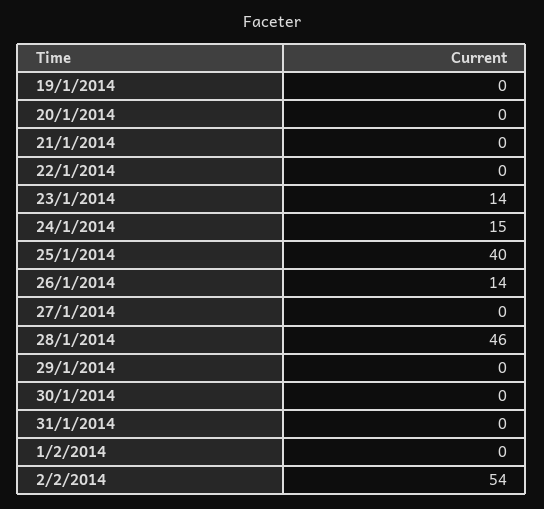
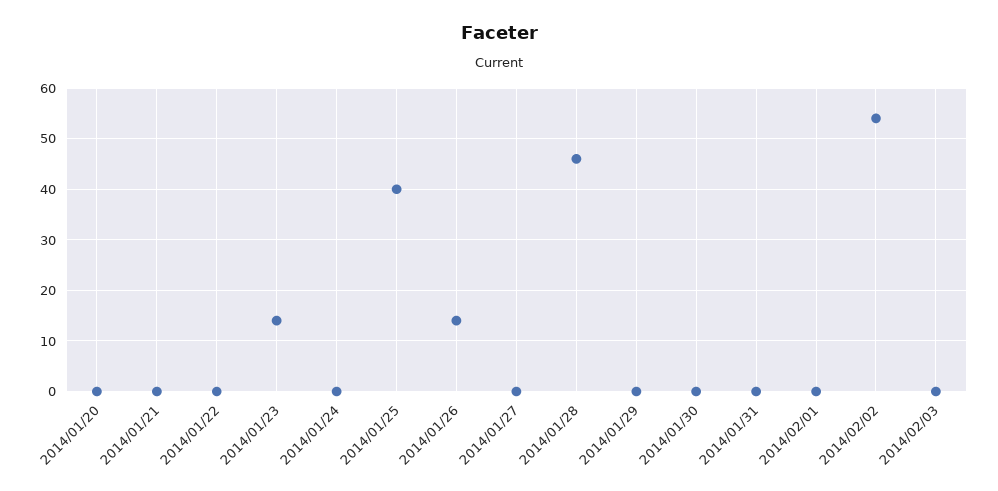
19/1/2014: 0 -> none
24/1/2014: 15 -> 0
2014/02/03: none -> 0

